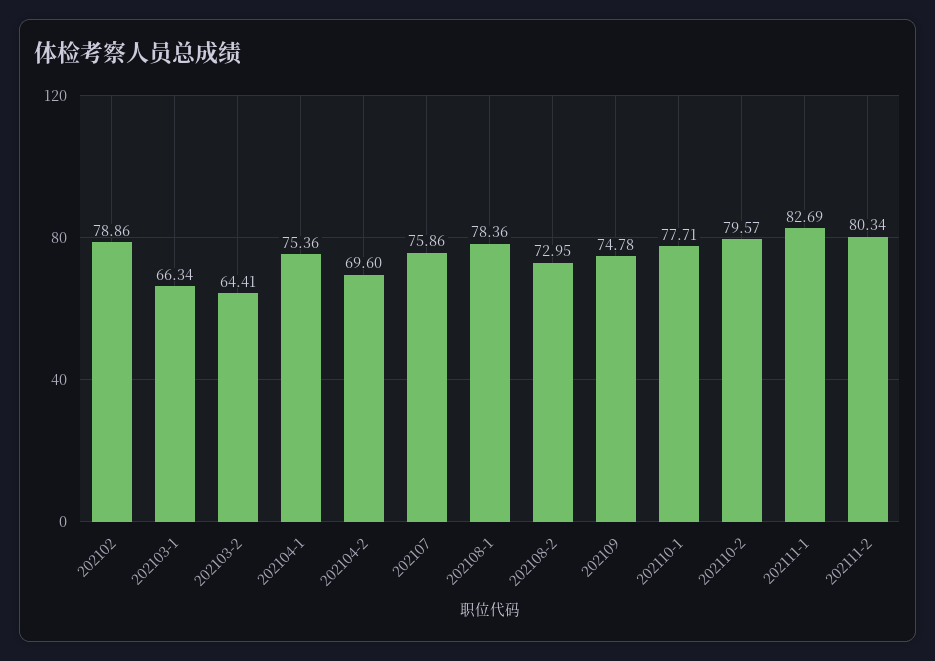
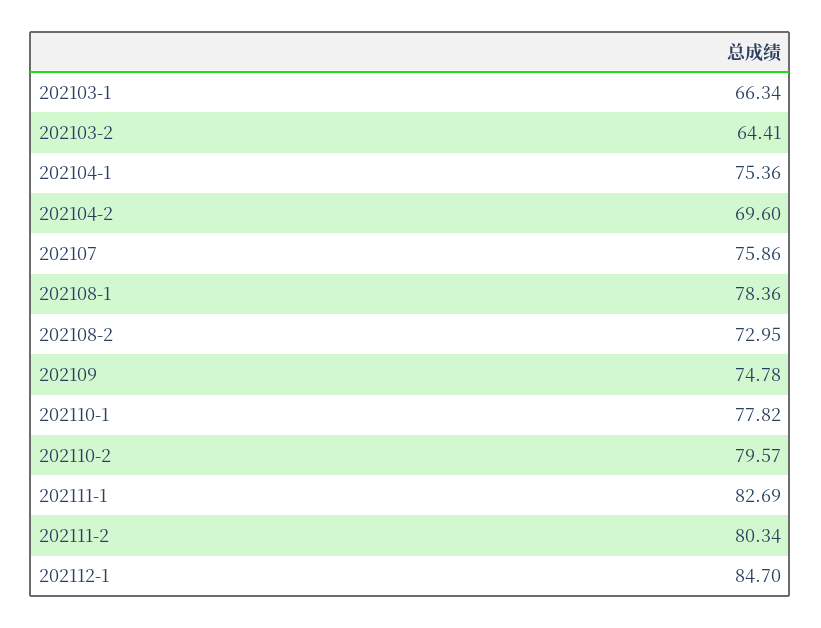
202102: 78.86 -> none
202110-1: 77.71 -> 77.82
202112-1: none -> 84.7

